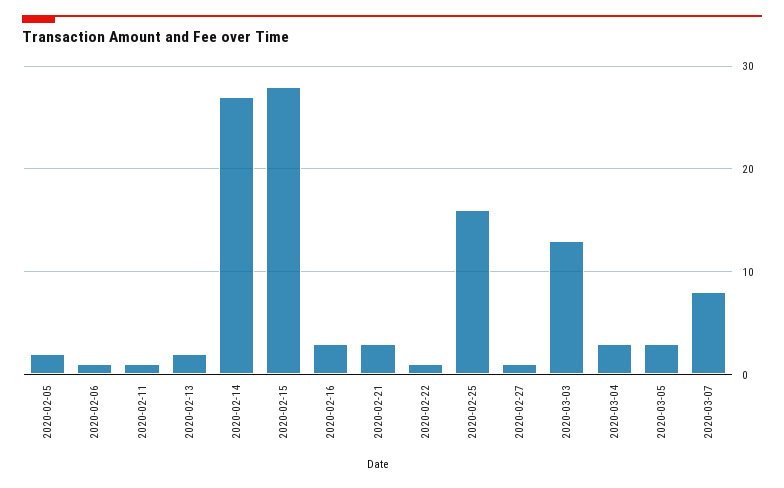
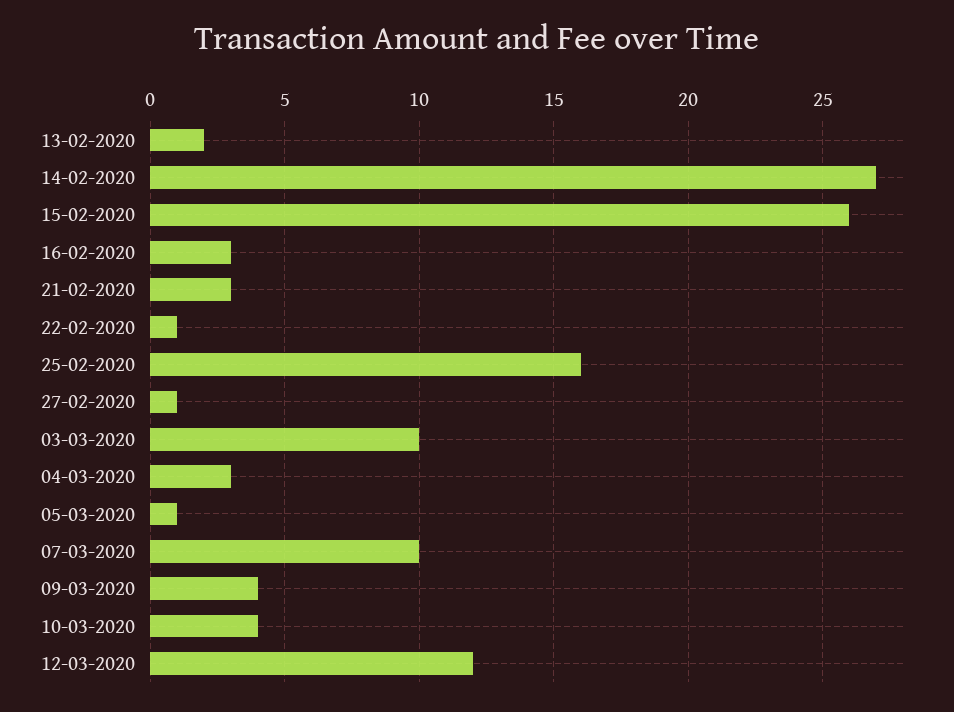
2020-02-05: 2 -> none
2020-02-06: 1 -> none
2020-02-11: 1 -> none
2020-02-15: 28 -> 26
2020-03-03: 13 -> 10
2020-03-05: 3 -> 1
2020-03-07: 8 -> 10
09-03-2020: none -> 4
10-03-2020: none -> 4
12-03-2020: none -> 12

